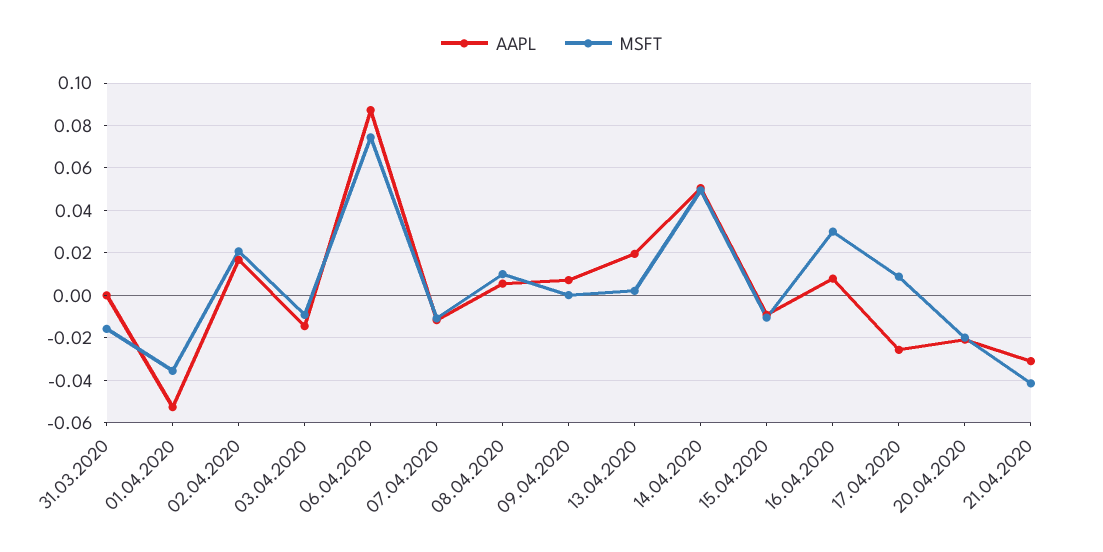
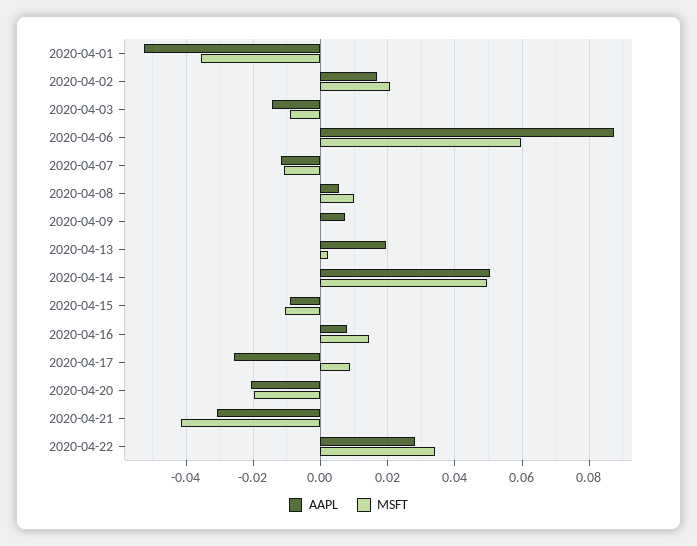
AAPL, 31.03.2020: 0 -> none
MSFT, 31.03.2020: -0.015 -> none
MSFT, 06.04.2020: 0.075 -> 0.06
MSFT, 16.04.2020: 0.03 -> 0.014
AAPL, 2020-04-22: none -> 0.028
MSFT, 2020-04-22: none -> 0.034

